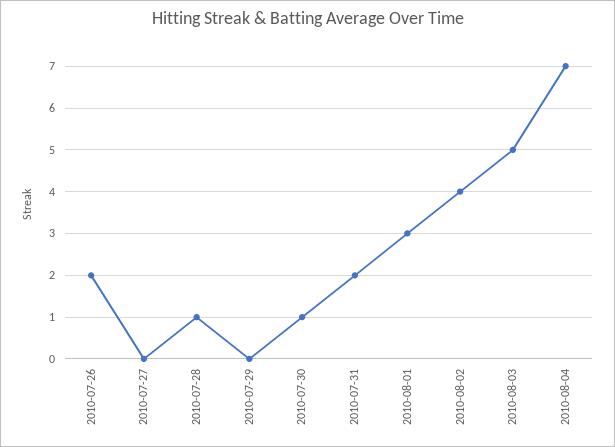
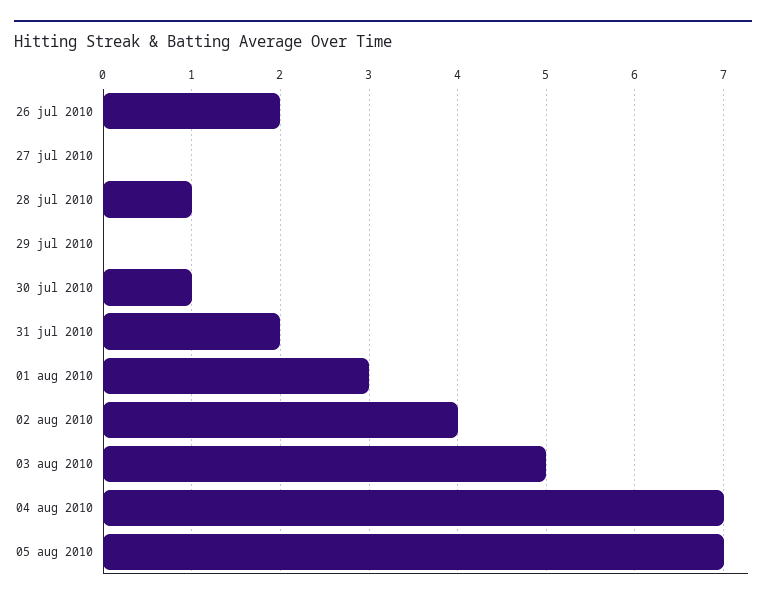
05 aug 2010: none -> 7

